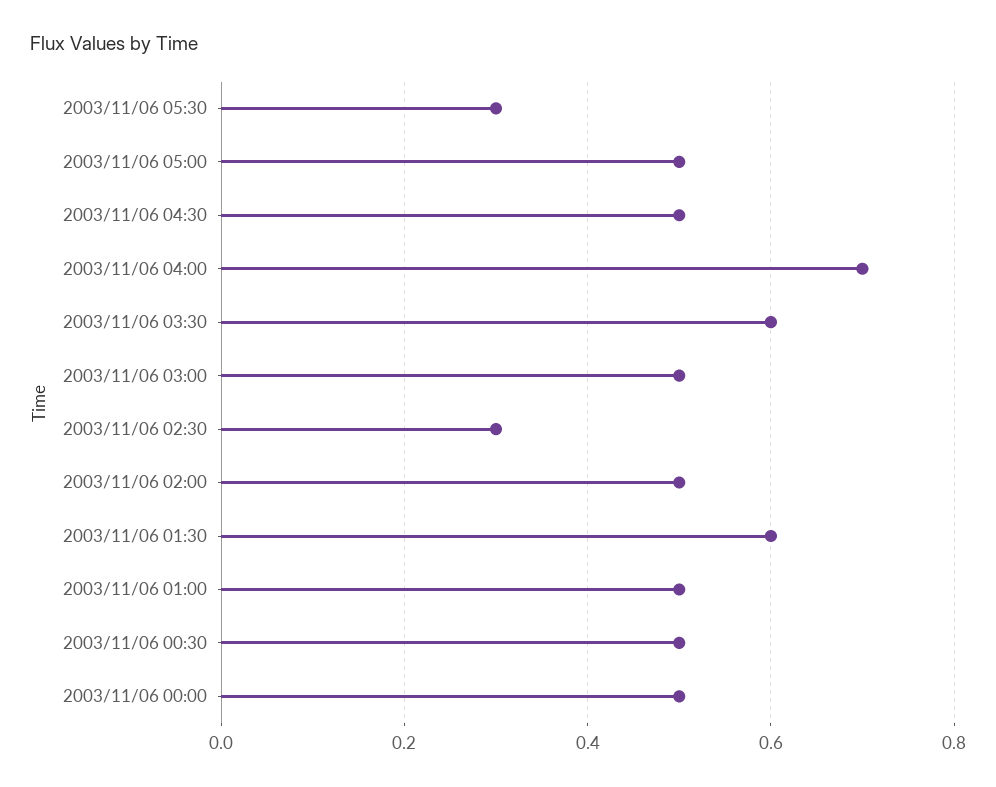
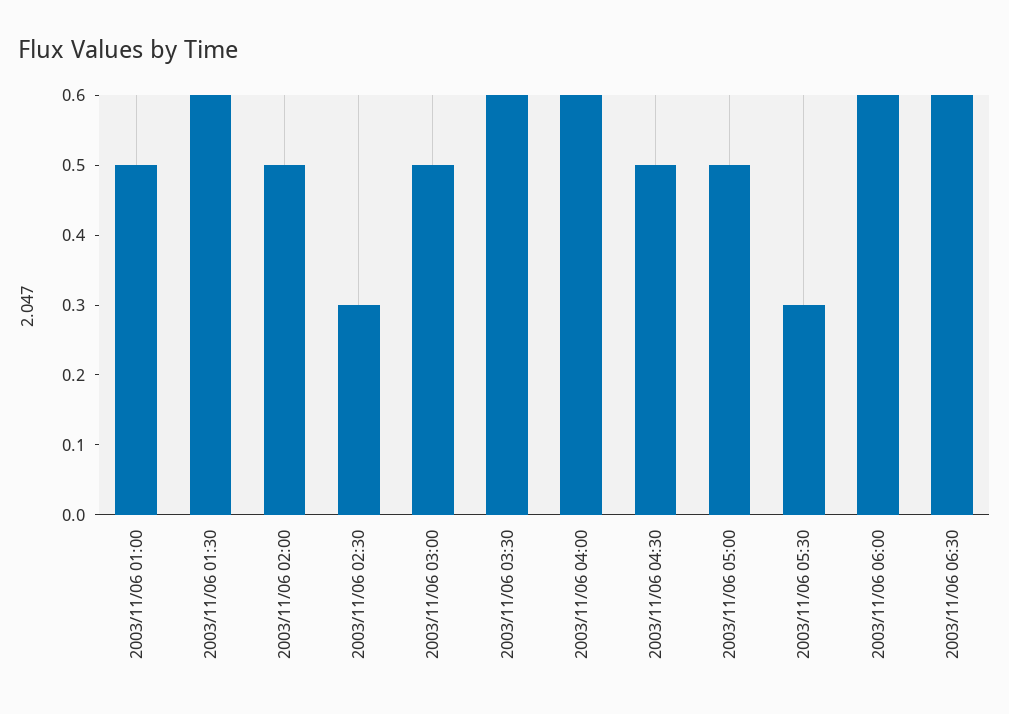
2003/11/06 04:00: 0.7 -> 0.6
2003/11/06 00:30: 0.5 -> none
2003/11/06 00:00: 0.5 -> none
2003/11/06 06:00: none -> 0.6
2003/11/06 06:30: none -> 0.6

